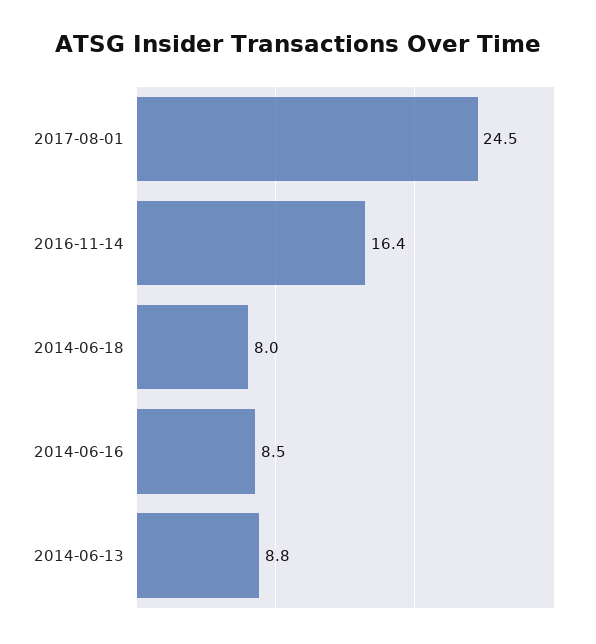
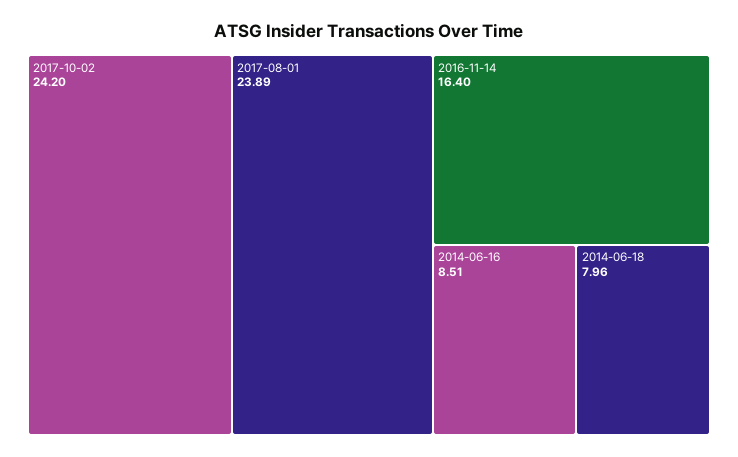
2017-08-01: 24.5 -> 23.89
2014-06-13: 8.8 -> none
2017-10-02: none -> 24.2

